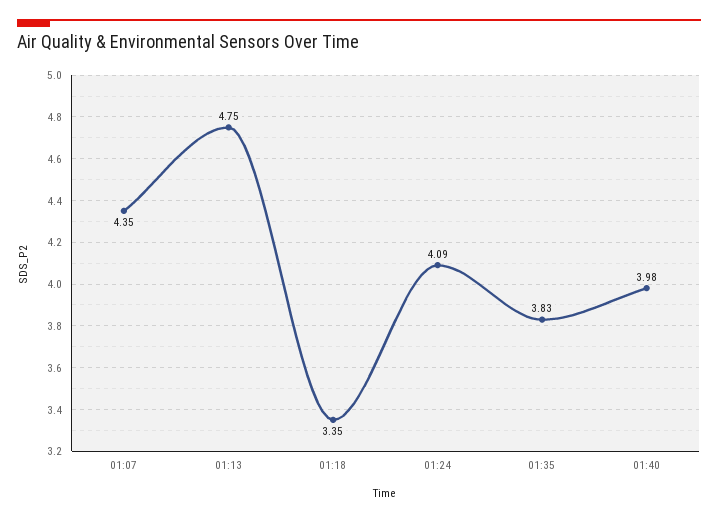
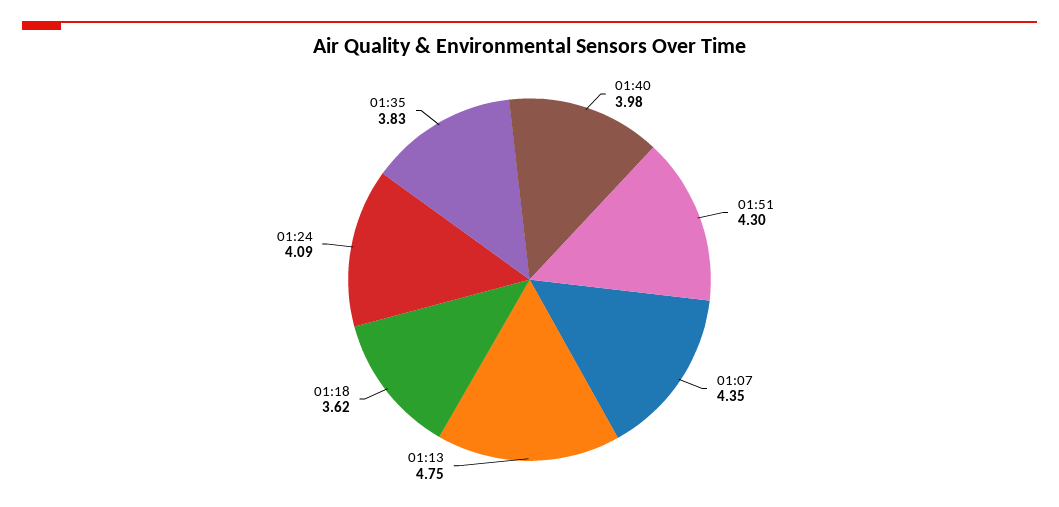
01:18: 3.35 -> 3.62
01:51: none -> 4.3

